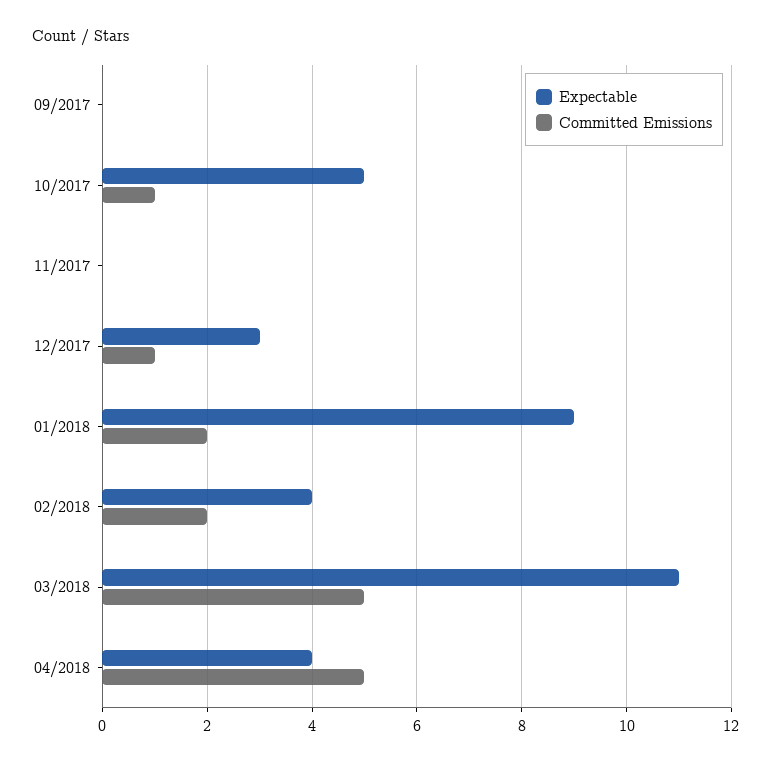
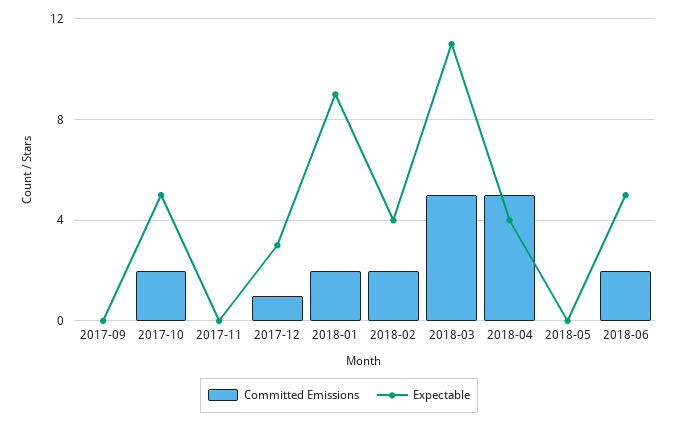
Committed Emissions, 10/2017: 1 -> 2
Committed Emissions, 2018-05: none -> 0
Expectable, 2018-05: none -> 0
Committed Emissions, 2018-06: none -> 2
Expectable, 2018-06: none -> 5

